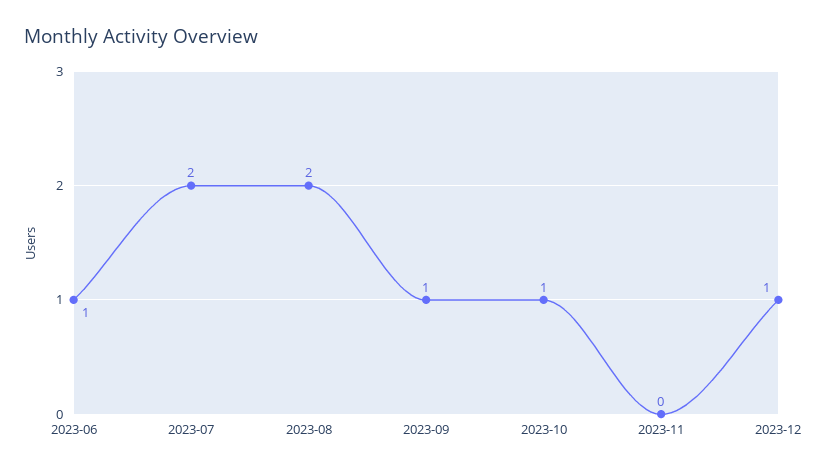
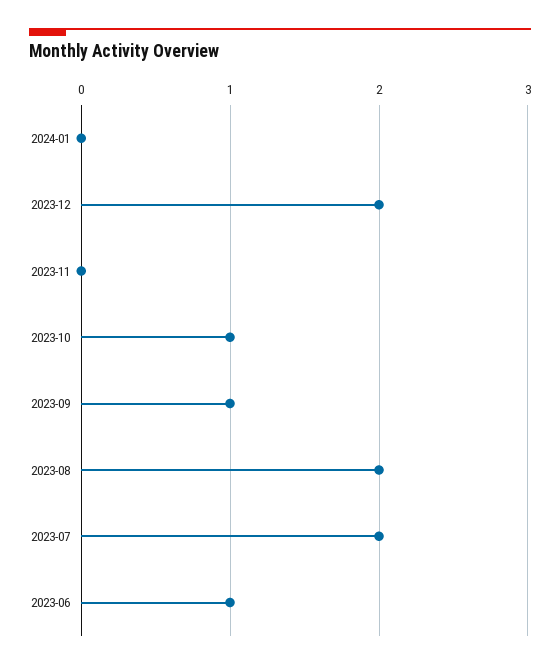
2023-12: 1 -> 2
2024-01: none -> 0

